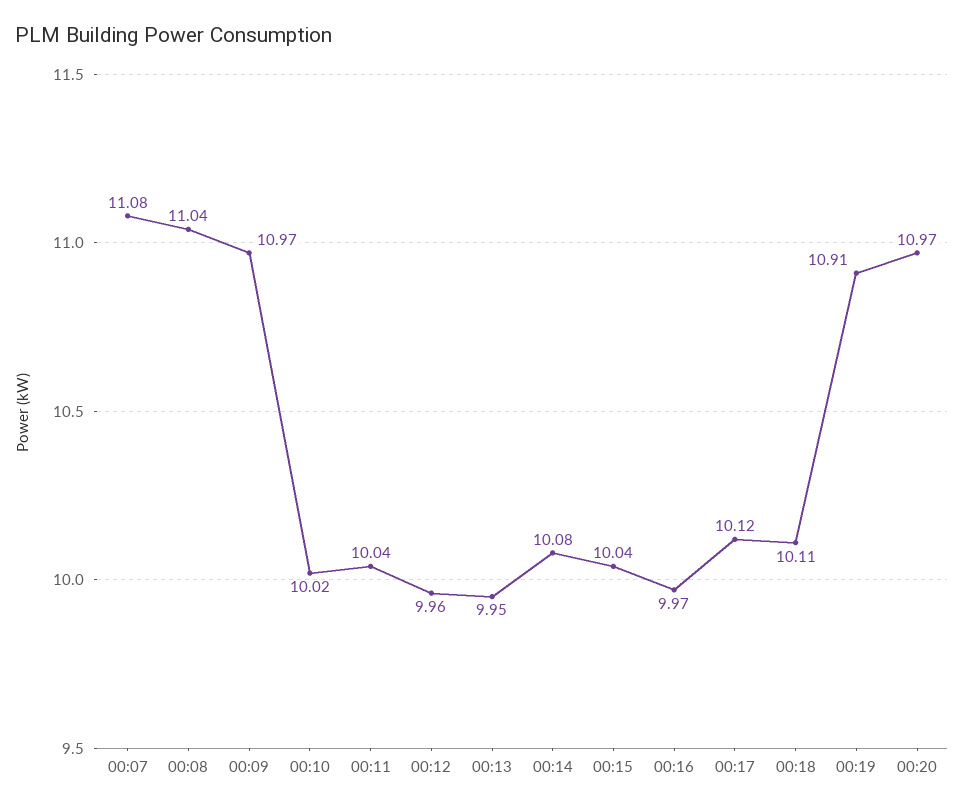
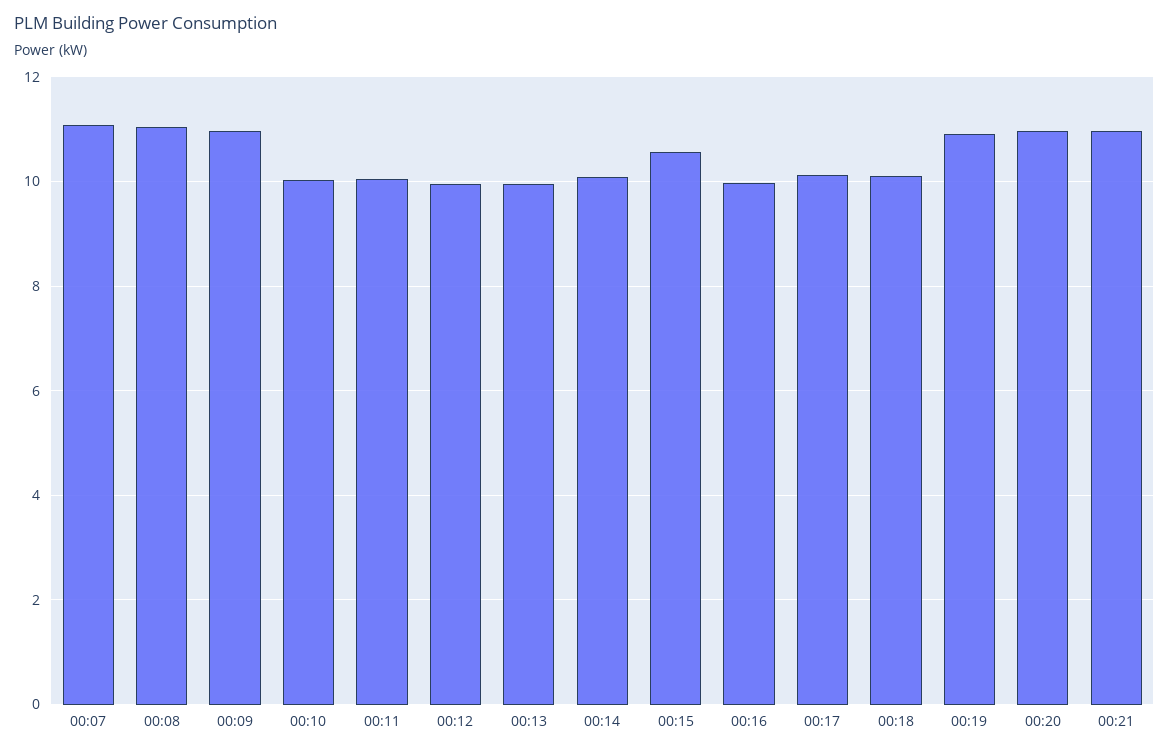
00:15: 10.04 -> 10.6
00:21: none -> 11

